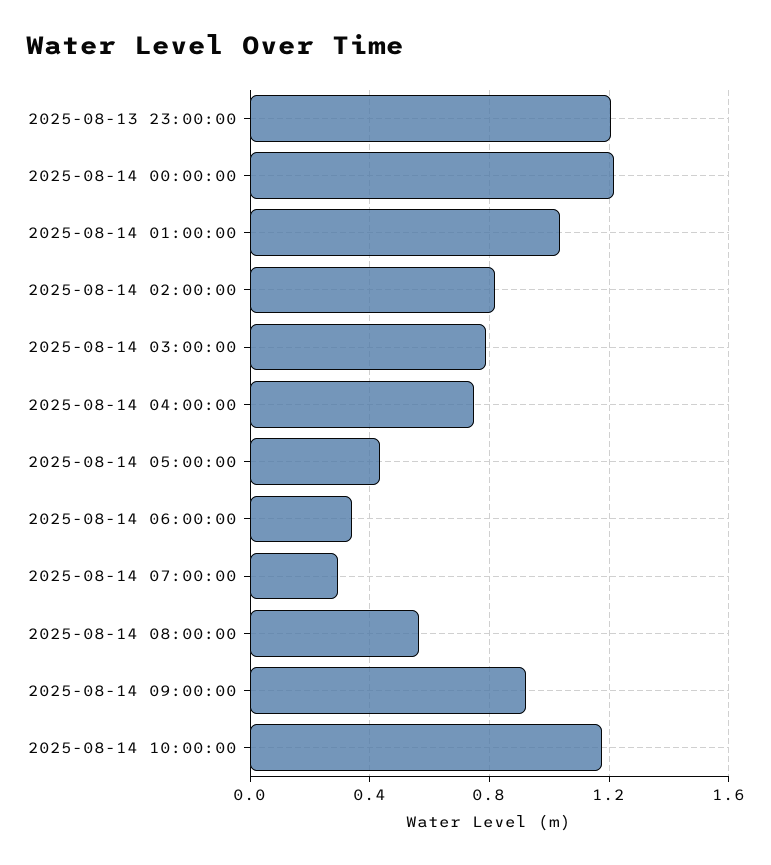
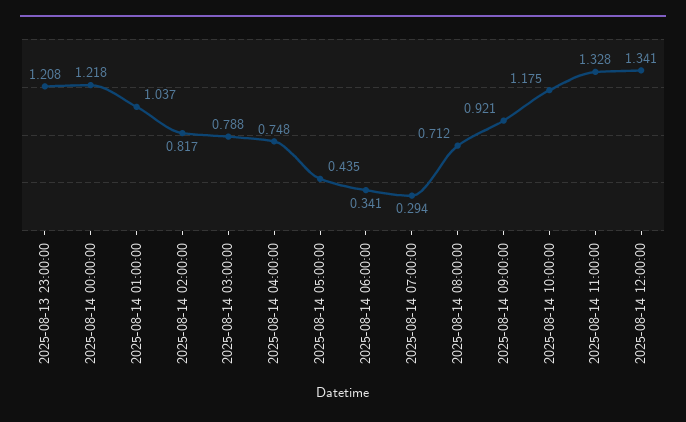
2025-08-14 08:00:00: 0.55 -> 0.712
2025-08-14 11:00:00: none -> 1.328
2025-08-14 12:00:00: none -> 1.341

